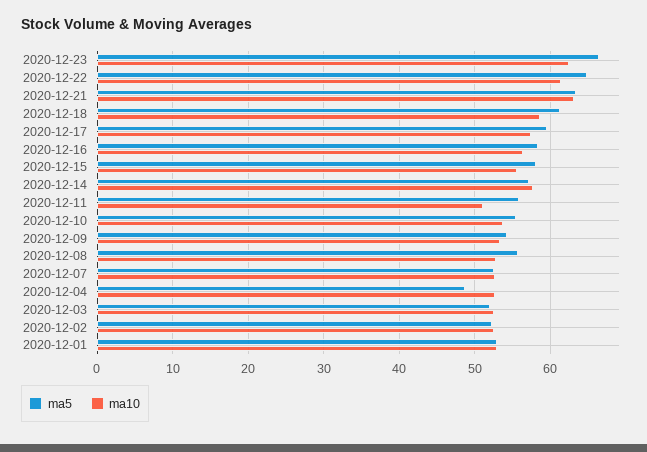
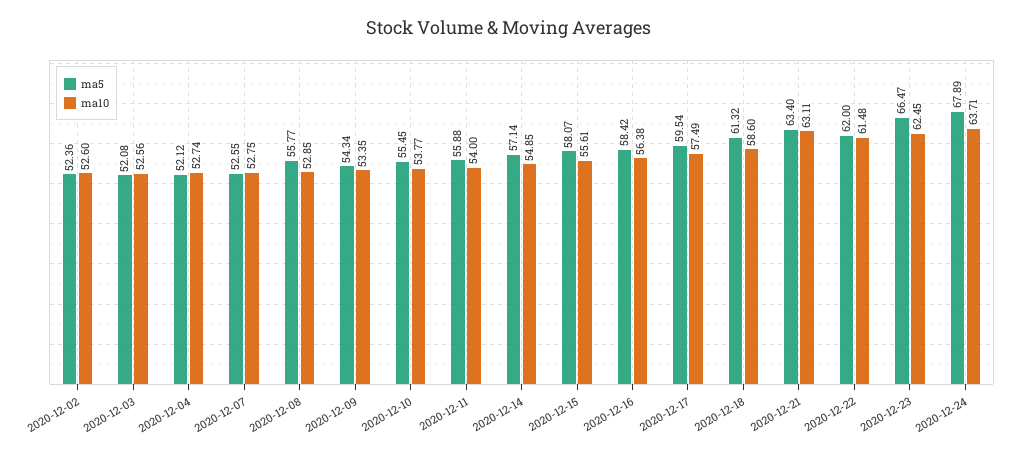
ma5, 2020-12-22: 65 -> 62
ma10, 2020-12-14: 58 -> 54.85
ma10, 2020-12-11: 51 -> 54
ma5, 2020-12-04: 49 -> 52.12
ma5, 2020-12-01: 53 -> none
ma10, 2020-12-01: 53 -> none
ma5, 2020-12-24: none -> 67.89
ma10, 2020-12-24: none -> 63.71

